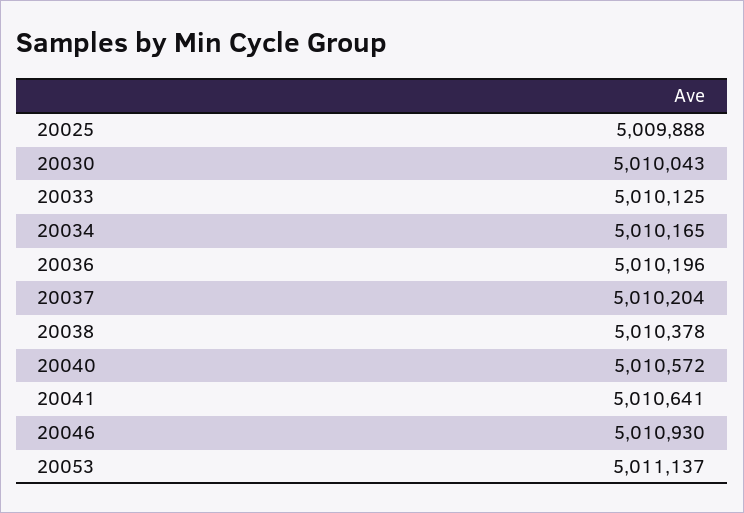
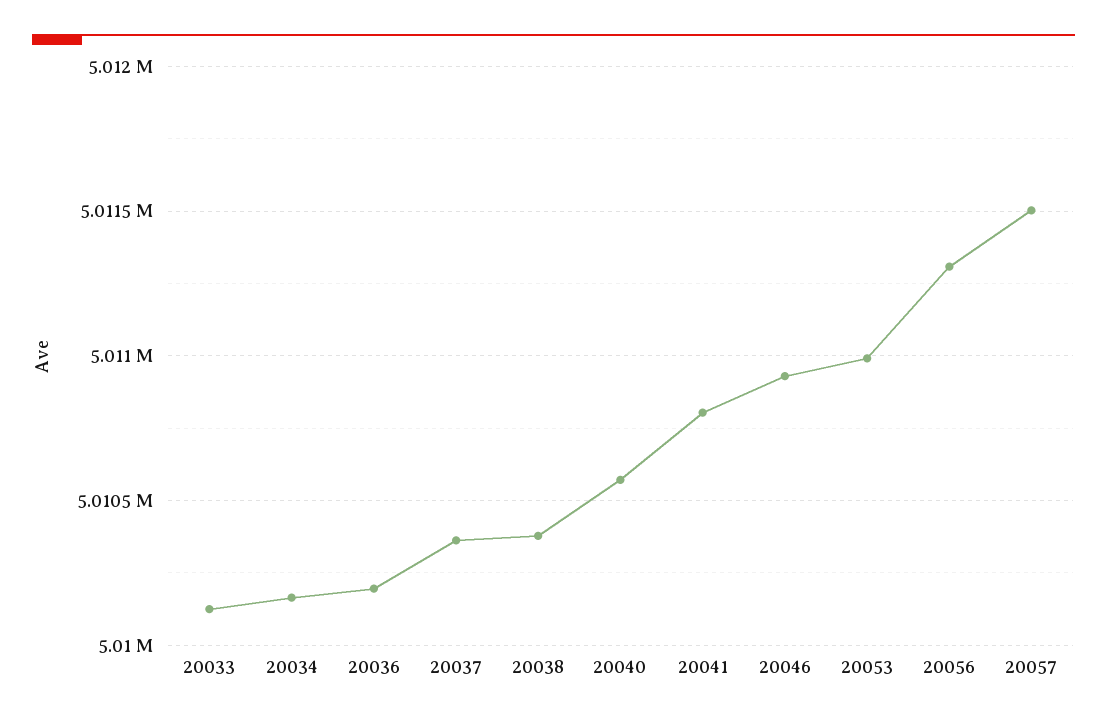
20025: 5009888 -> none
20030: 5010043 -> none
20037: 5010204 -> 5010350
20041: 5010641 -> 5010800
20053: 5011137 -> 5011000
20056: none -> 5011300
20057: none -> 5011500

